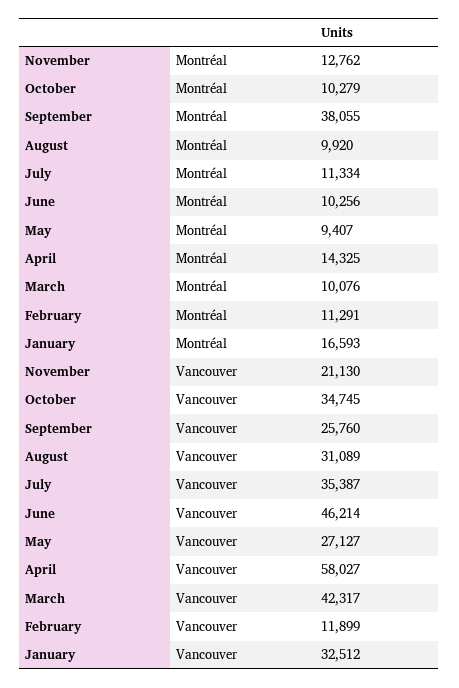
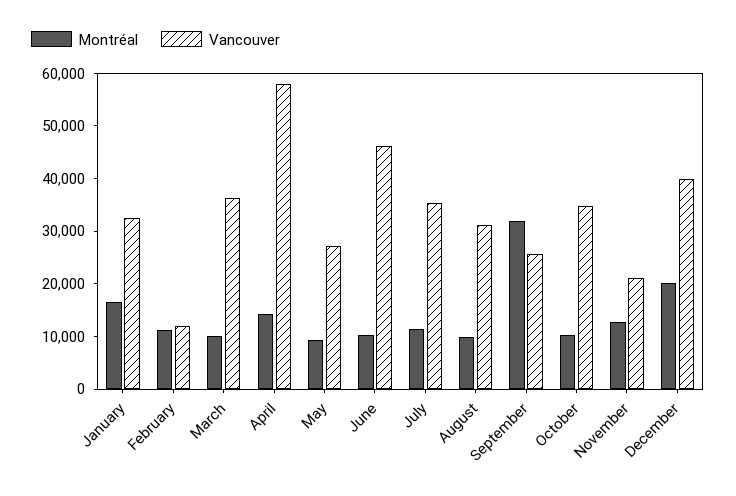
Montréal, September: 38055 -> 32000
Vancouver, March: 42317 -> 36000
Montréal, December: none -> 20000
Vancouver, December: none -> 40000

